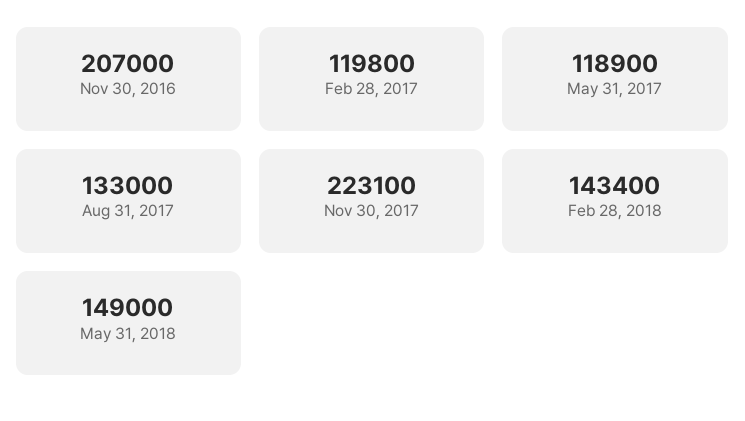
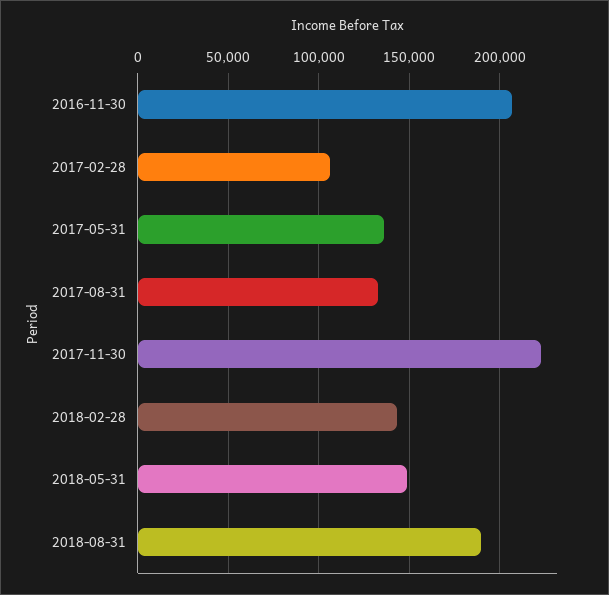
Feb 28, 2017: 119800 -> 105000
May 31, 2017: 118900 -> 135000
2018-08-31: none -> 190000

